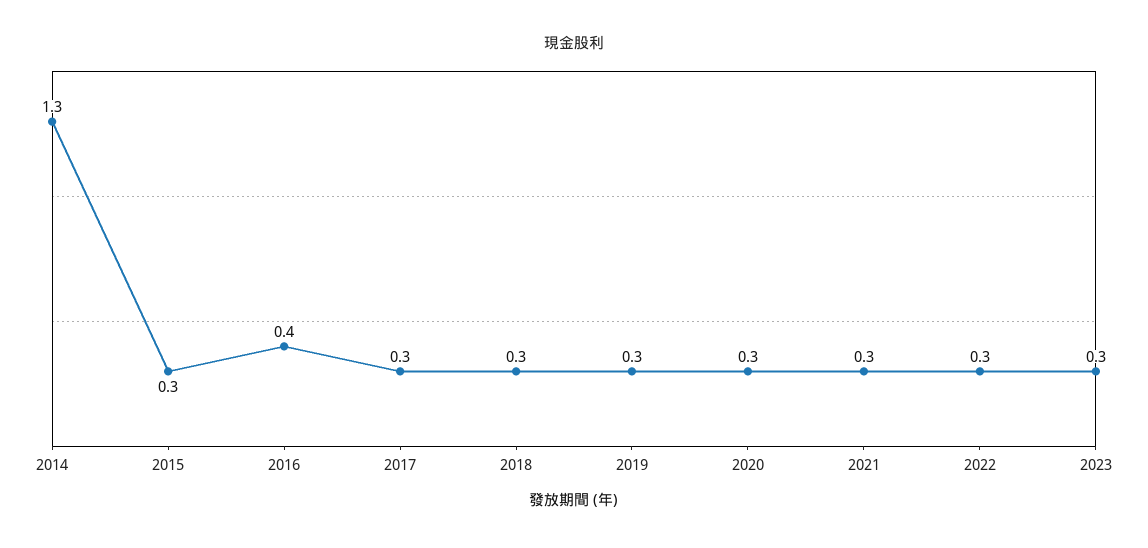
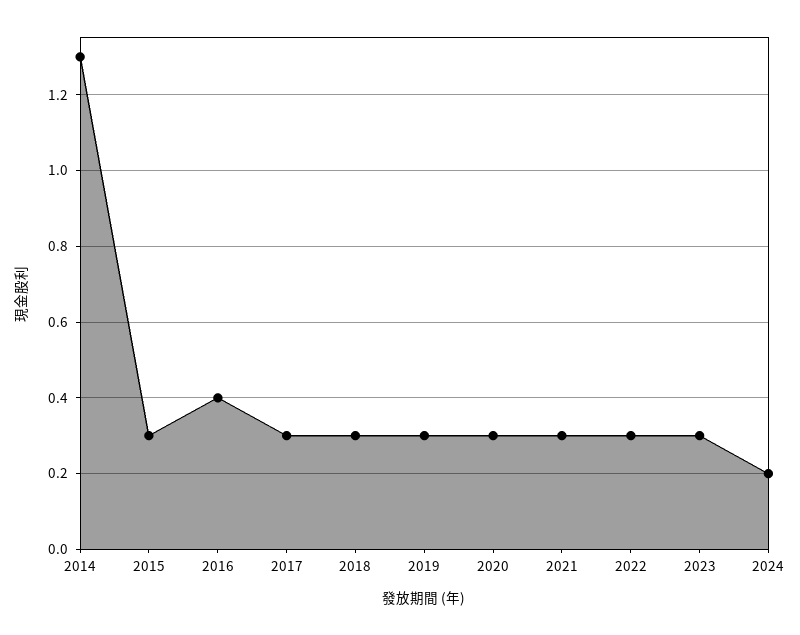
2024: none -> 0.2

